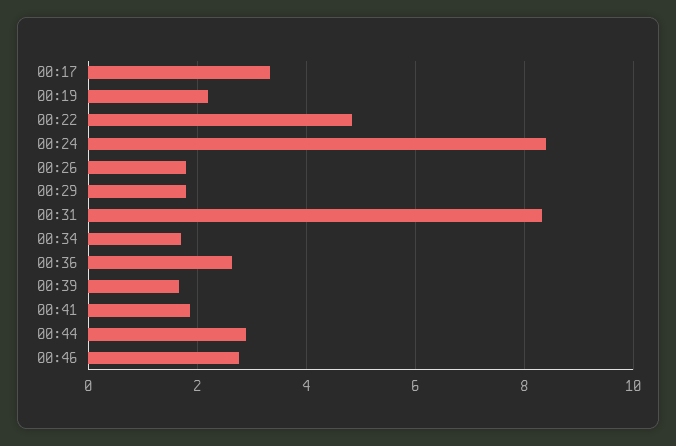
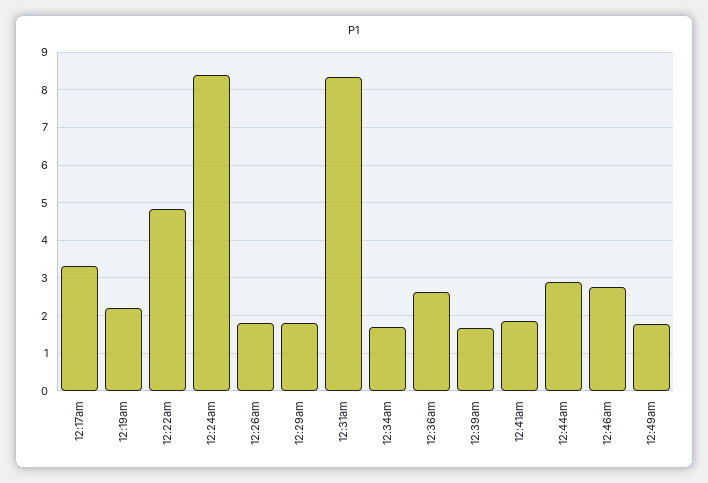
12:49am: none -> 1.8

